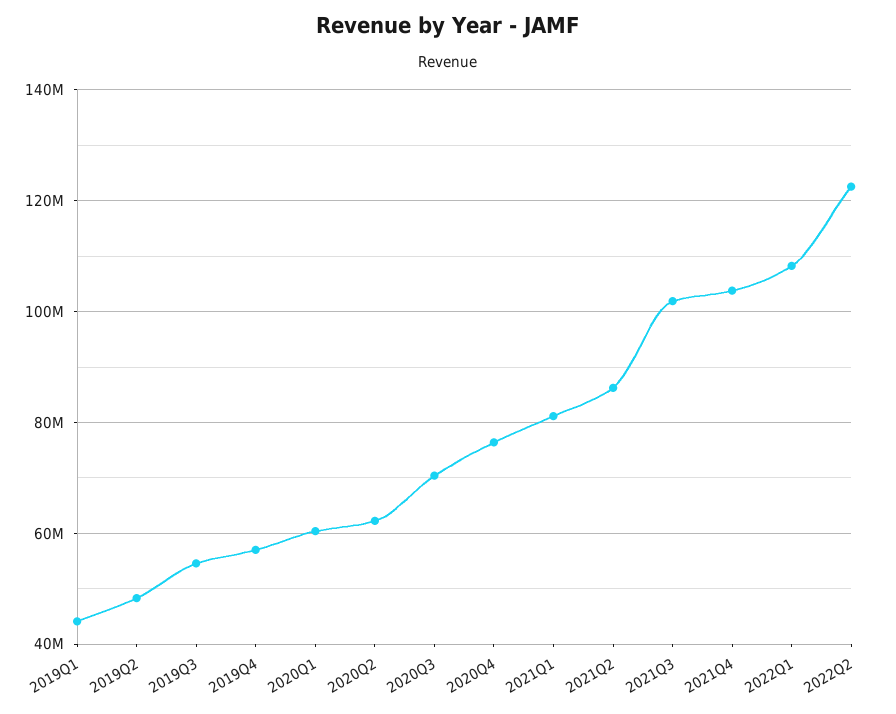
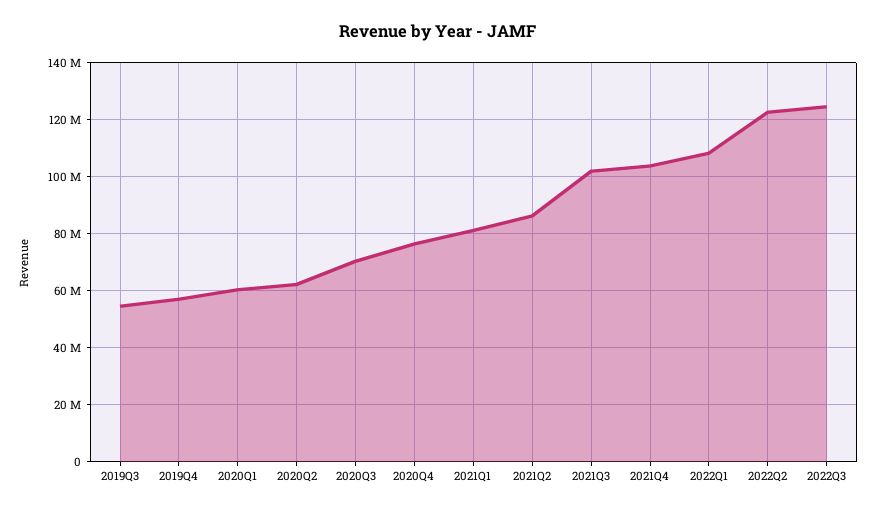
2019Q1: 44000000 -> none
2019Q2: 48000000 -> none
2022Q3: none -> 125000000

